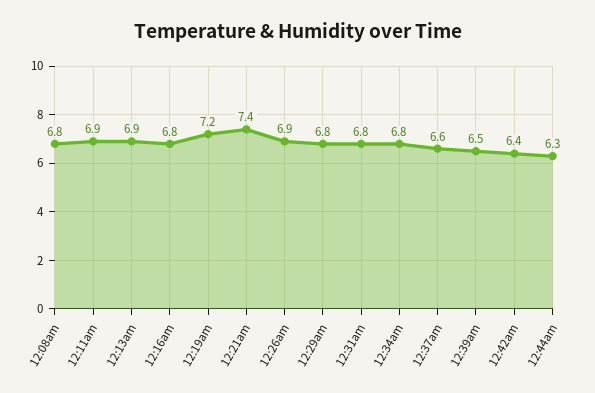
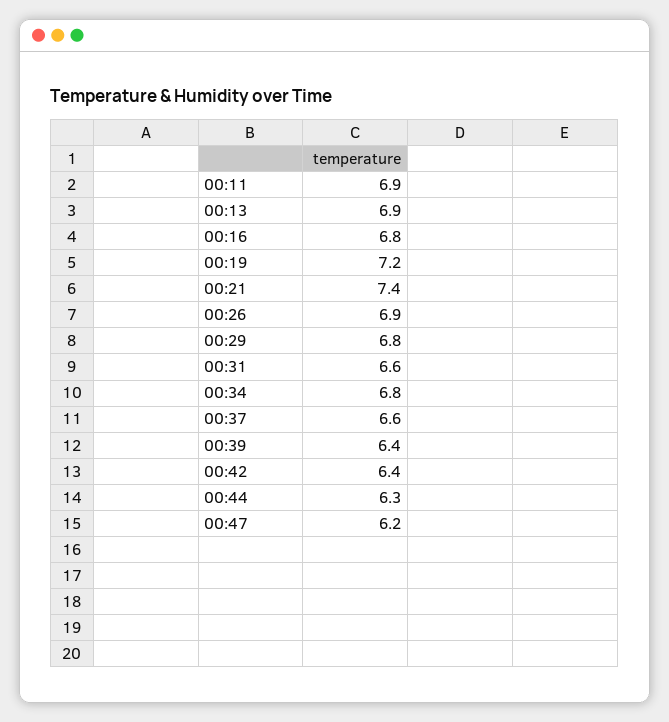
12:08am: 6.8 -> none
12:31am: 6.8 -> 6.6
12:39am: 6.5 -> 6.4
00:47: none -> 6.2

